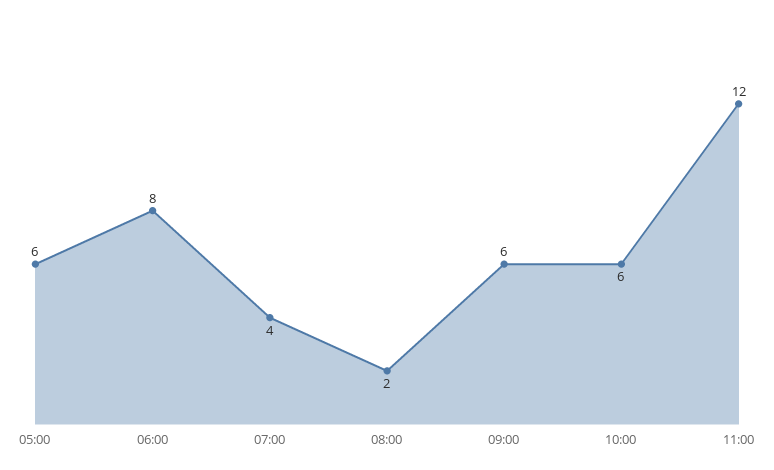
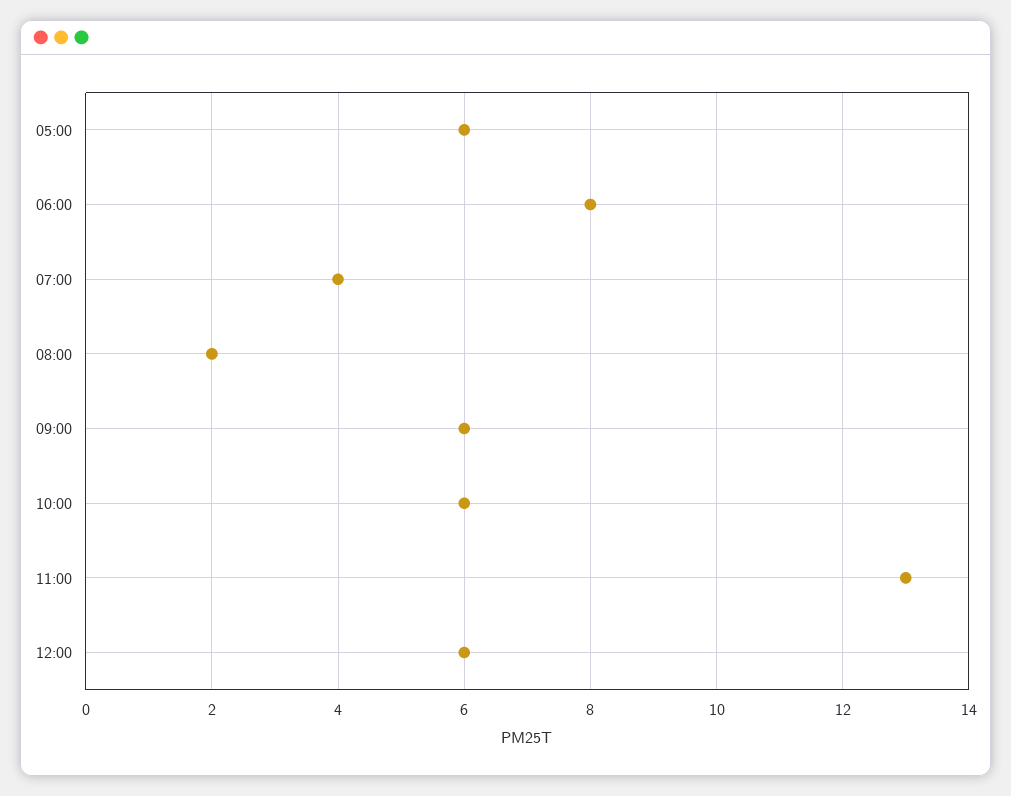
11:00: 12 -> 13
12:00: none -> 6

